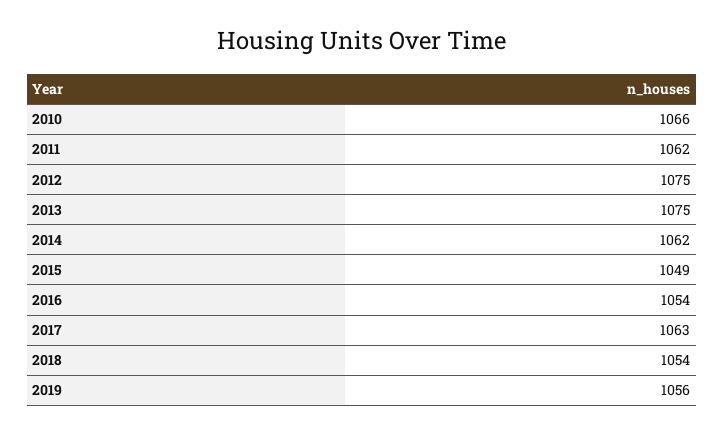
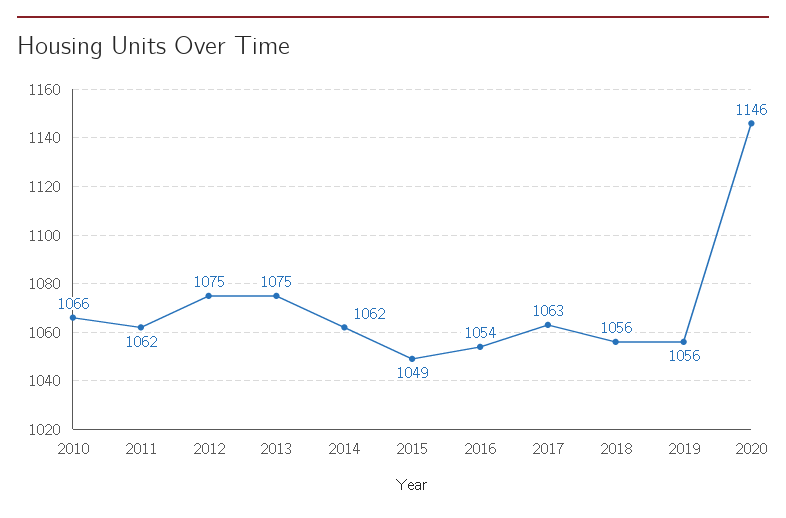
2018: 1054 -> 1056
2020: none -> 1146

